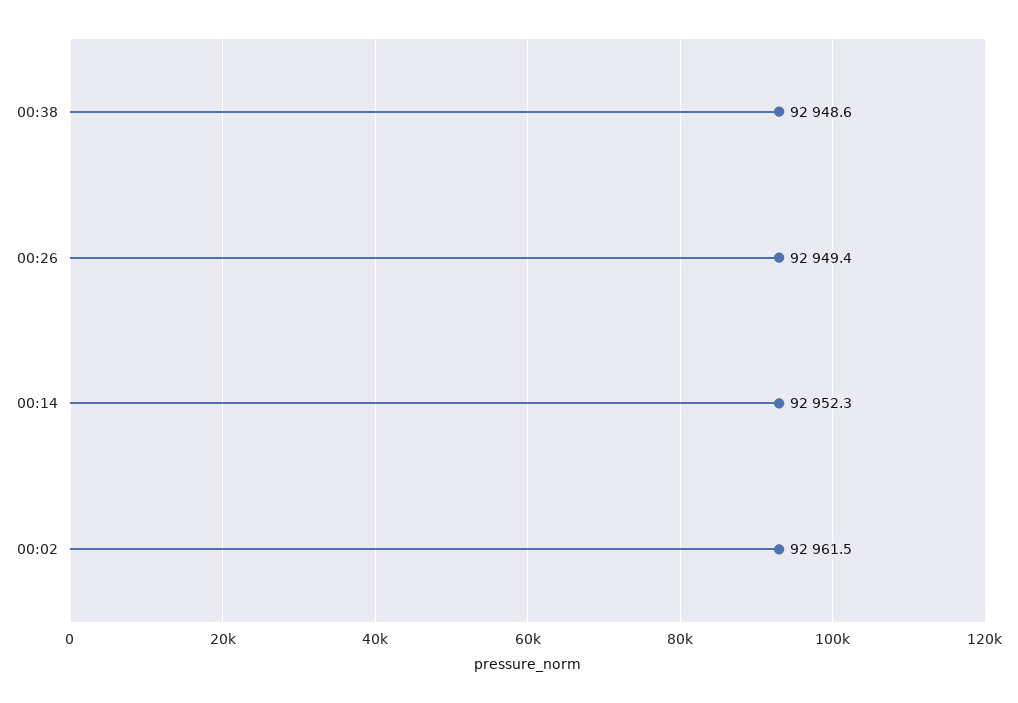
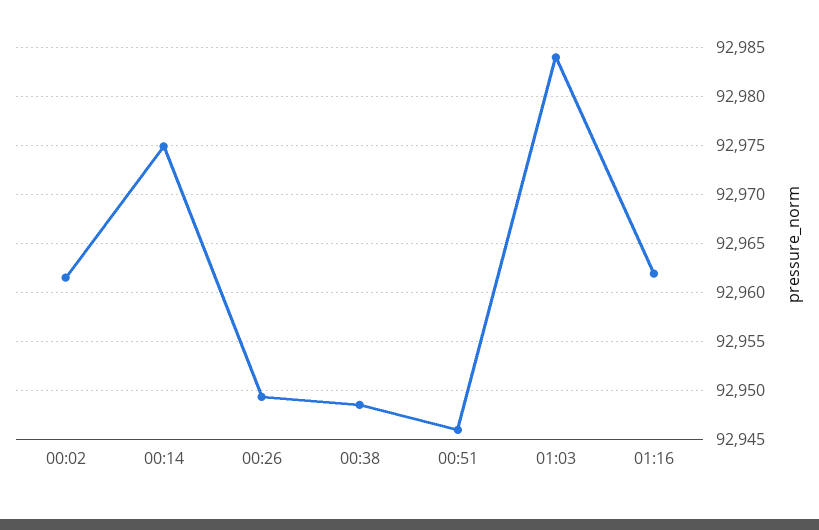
00:14: 92952.3 -> 92975
00:51: none -> 92946
01:03: none -> 92984
01:16: none -> 92962

